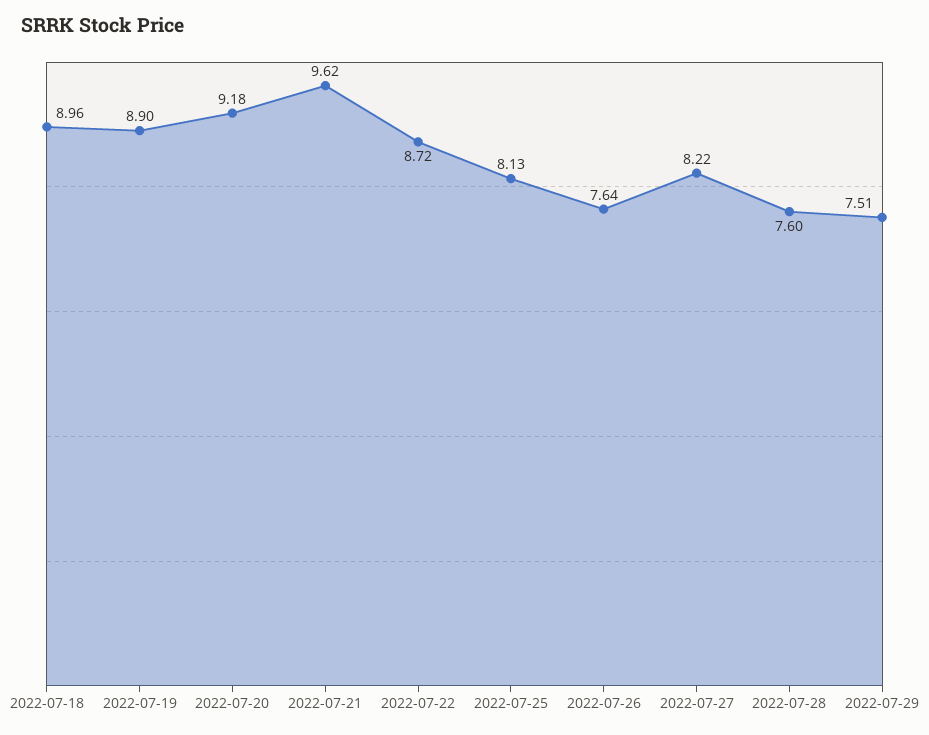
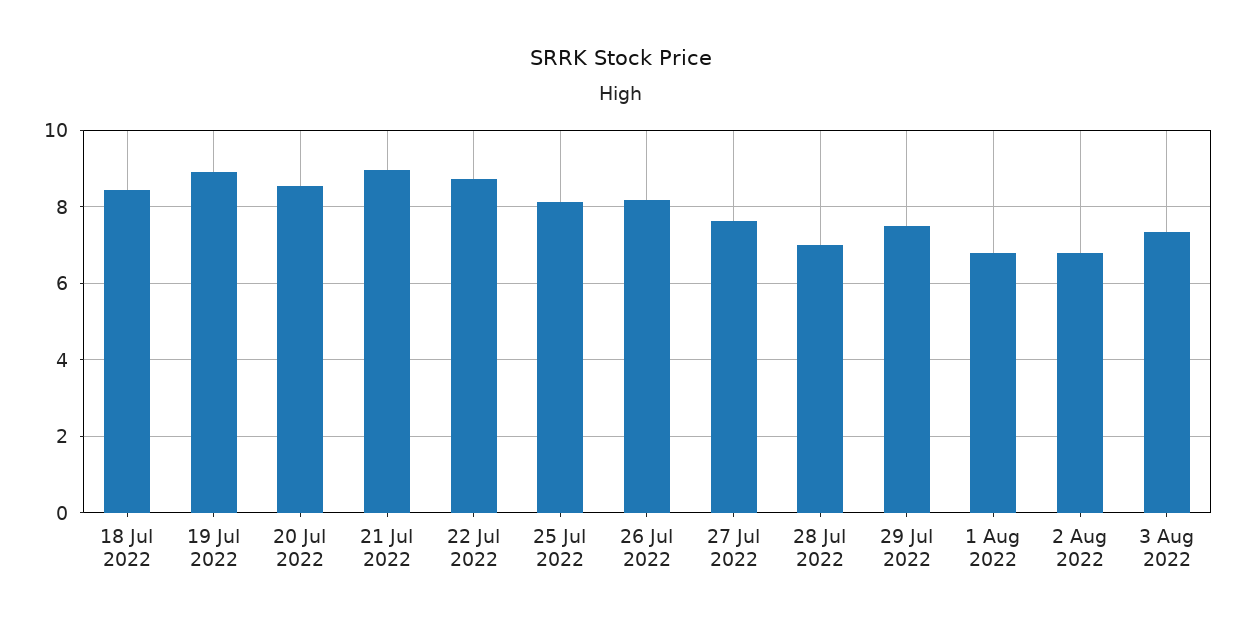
2022-07-18: 8.96 -> 8.4
2022-07-20: 9.18 -> 8.6
2022-07-21: 9.62 -> 9
2022-07-26: 7.64 -> 8.2
2022-07-27: 8.22 -> 7.6
2022-07-28: 7.6 -> 7
1 Aug 2022: none -> 6.8
2 Aug 2022: none -> 6.8
3 Aug 2022: none -> 7.4

